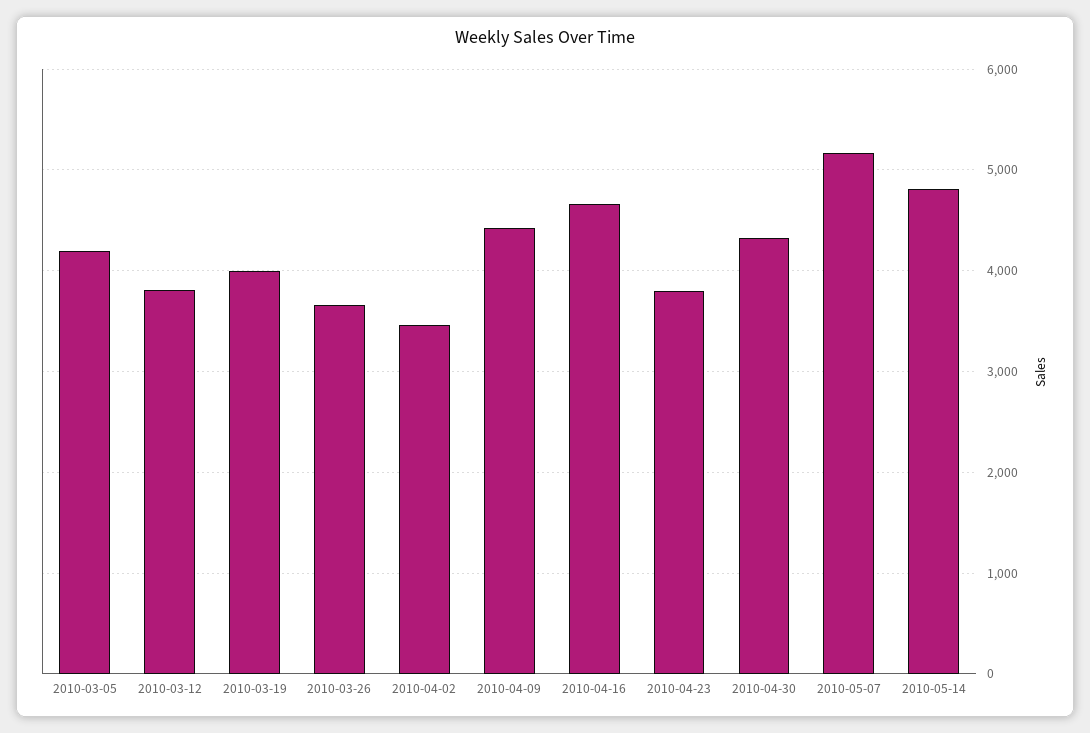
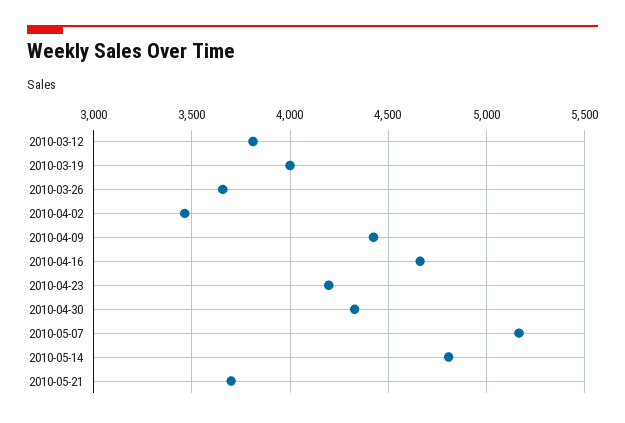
2010-03-05: 4200 -> none
2010-04-23: 3800 -> 4200
2010-05-21: none -> 3700

